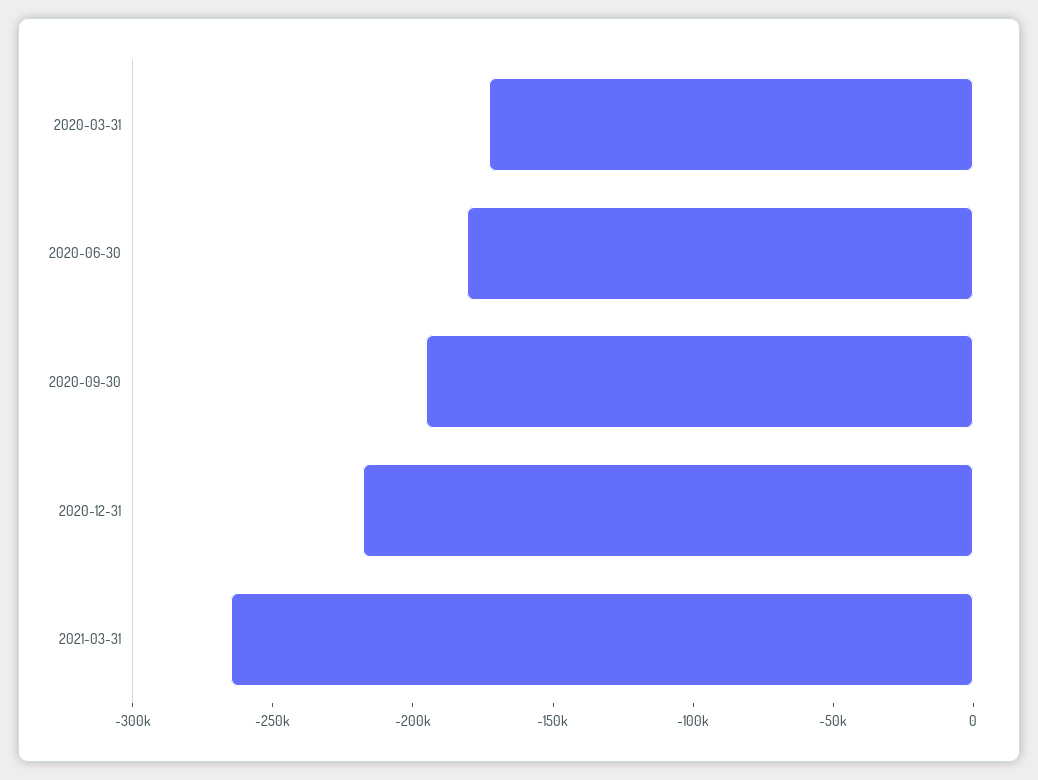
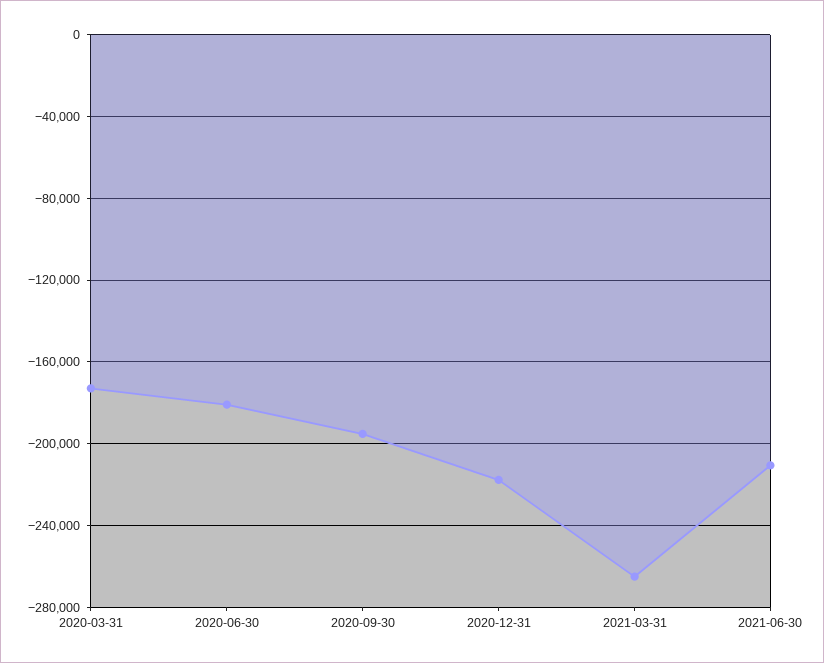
2021-06-30: none -> -210000

